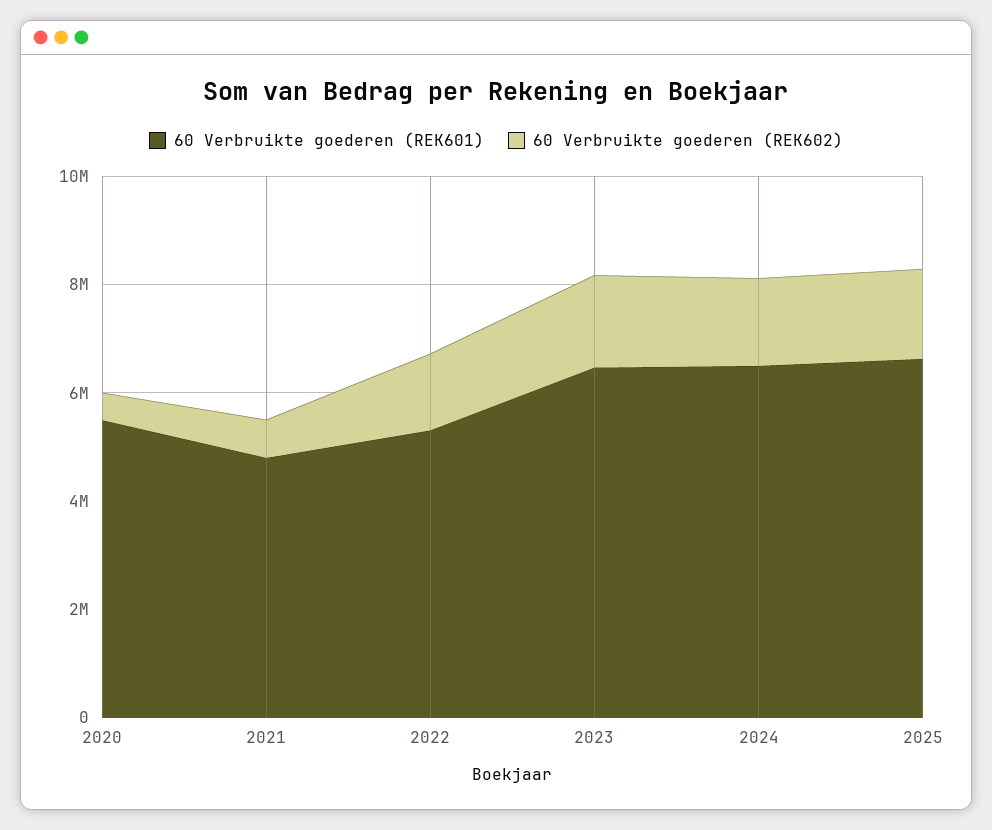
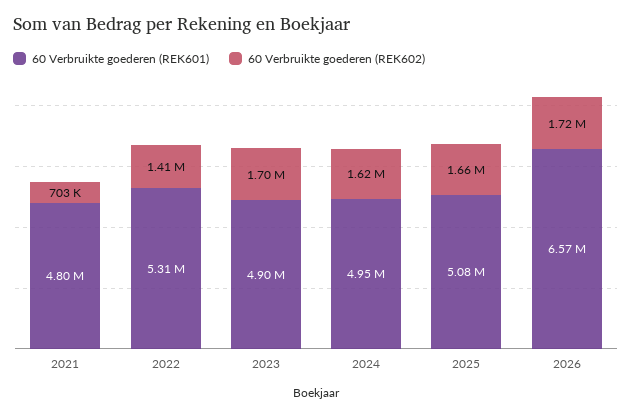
60 Verbruikte goederen (REK601), 2020: 5500000 -> none
60 Verbruikte goederen (REK602), 2020: 500000 -> none
60 Verbruikte goederen (REK601), 2023: 6500000 -> 4900000
60 Verbruikte goederen (REK601), 2024: 6500000 -> 4950000
60 Verbruikte goederen (REK601), 2025: 6500000 -> 5080000
60 Verbruikte goederen (REK601), 2026: none -> 6570000
60 Verbruikte goederen (REK602), 2026: none -> 1720000

